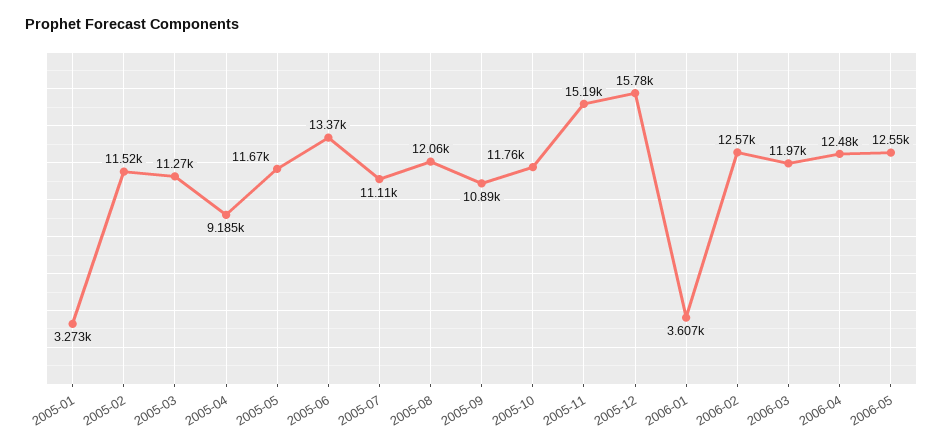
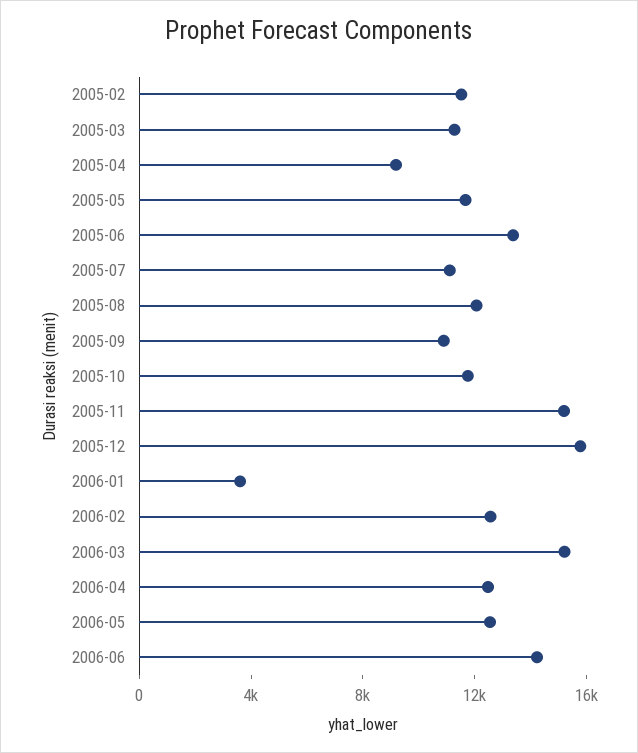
2005-01: 3273 -> none
2006-03: 11970 -> 15000
2006-06: none -> 14000

